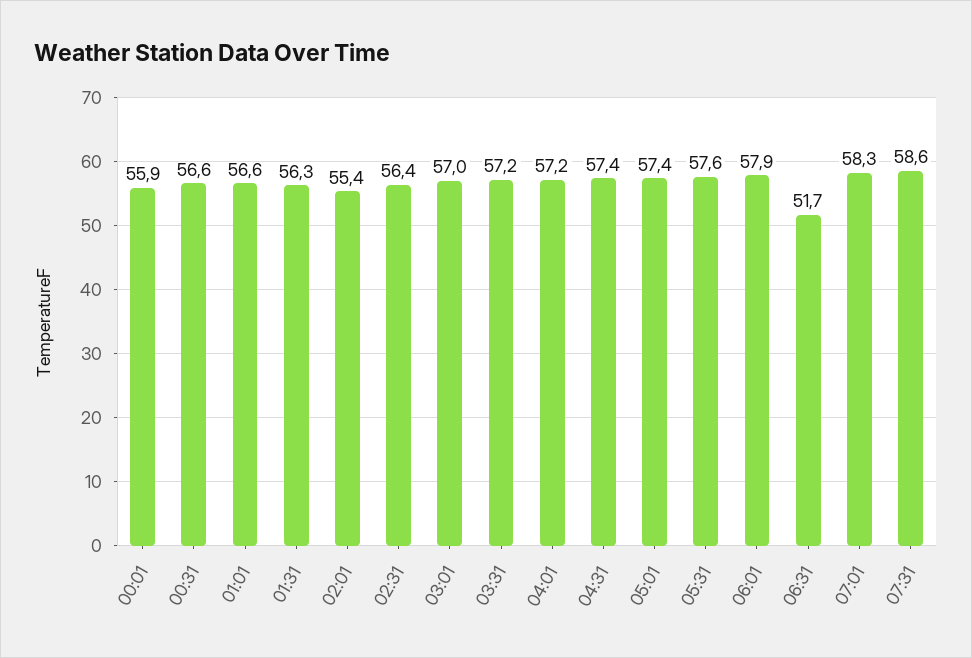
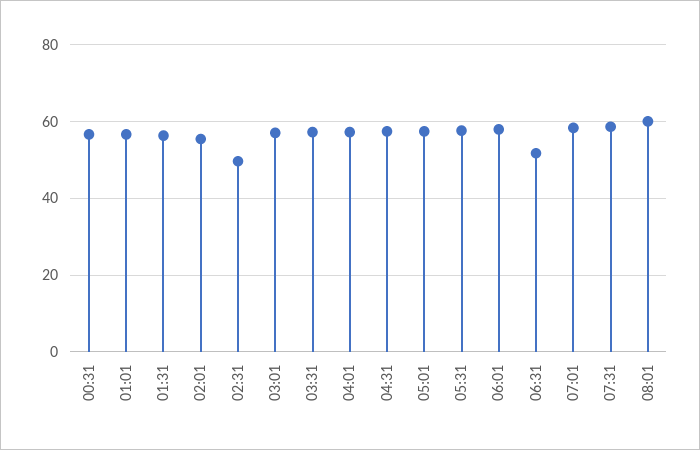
00:01: 55.9 -> none
02:31: 56.4 -> 50
08:01: none -> 60

